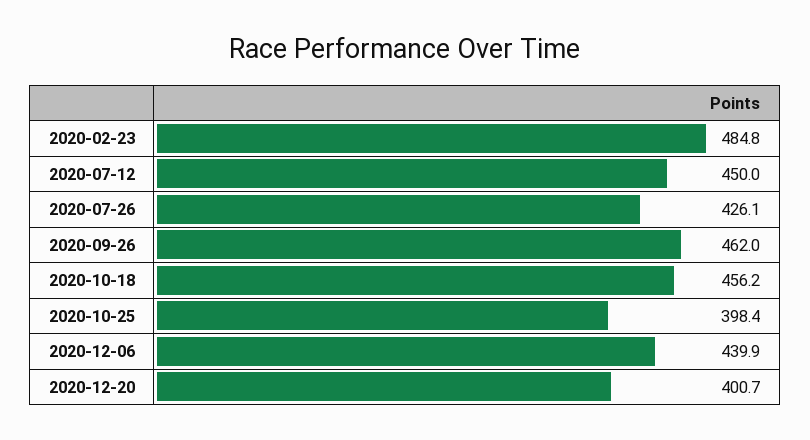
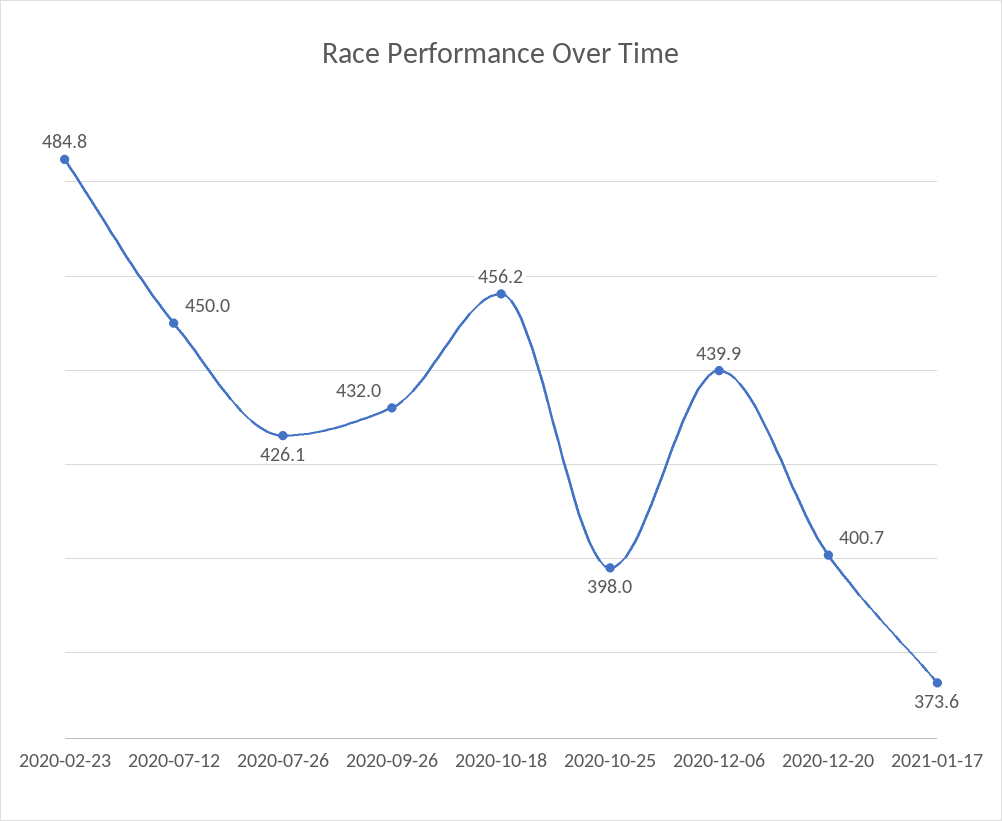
2020-09-26: 462 -> 432
2020-10-25: 398.4 -> 398
2021-01-17: none -> 373.6

